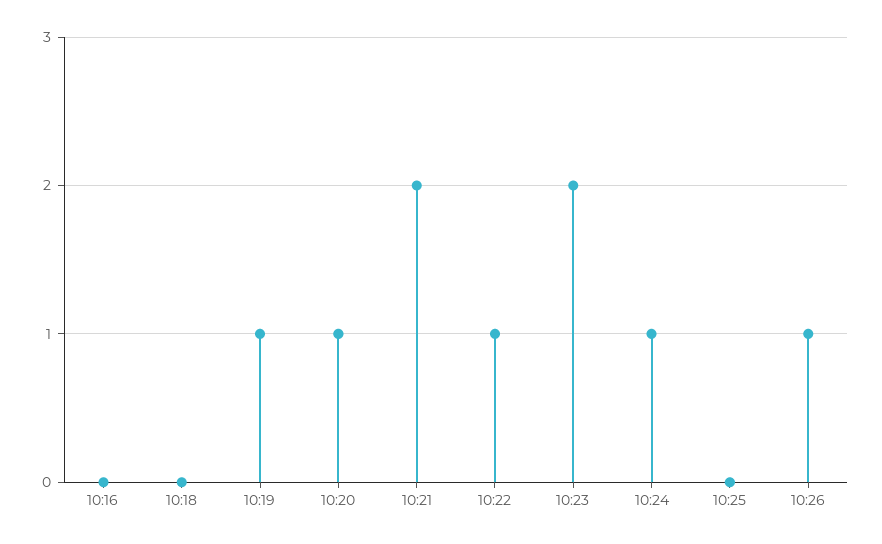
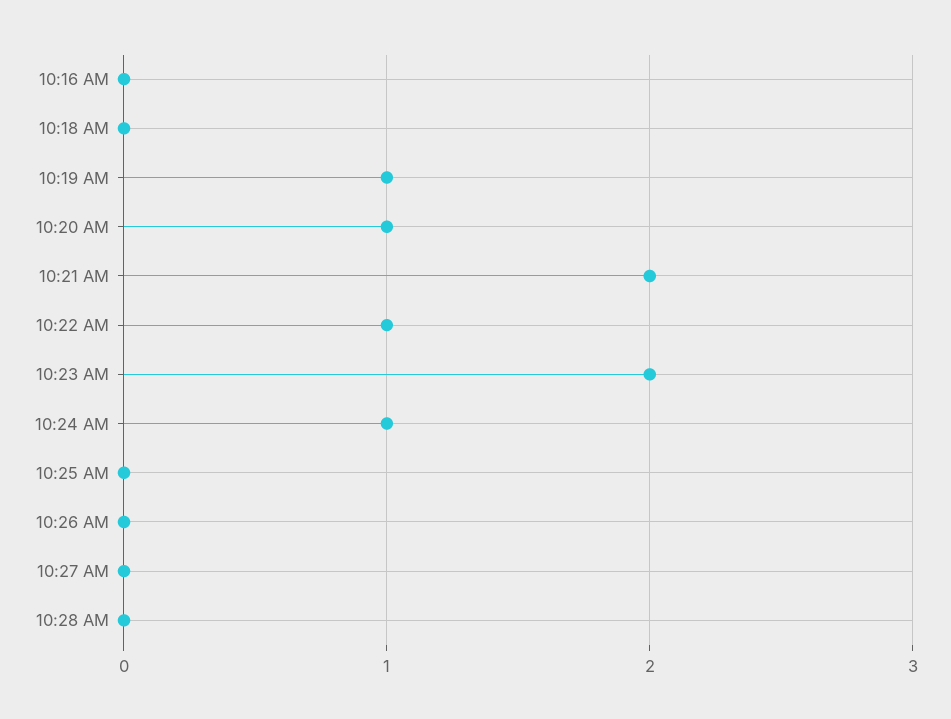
10:26: 1 -> 0
10:27 AM: none -> 0
10:28 AM: none -> 0

